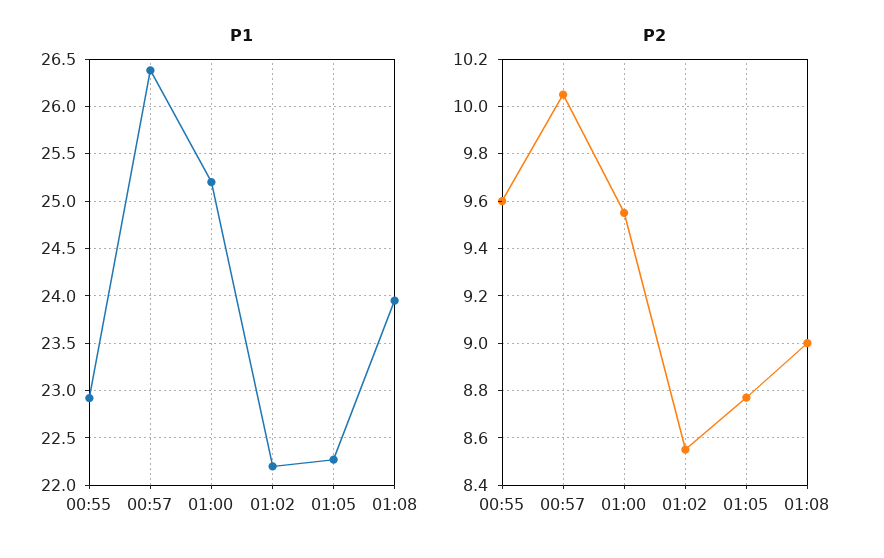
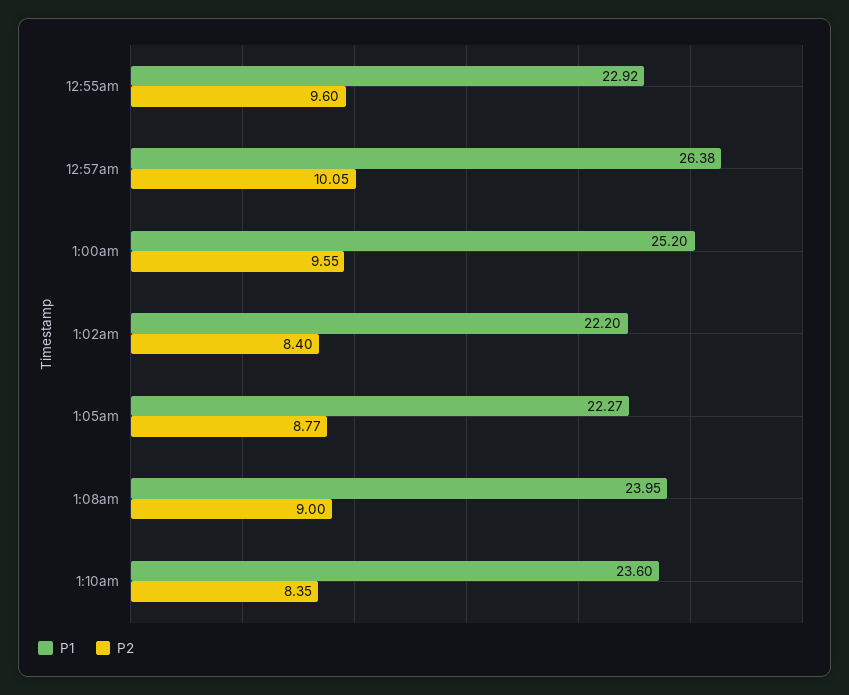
P2, 01:02: 8.55 -> 8.4
P1, 1:10am: none -> 23.6
P2, 1:10am: none -> 8.35

